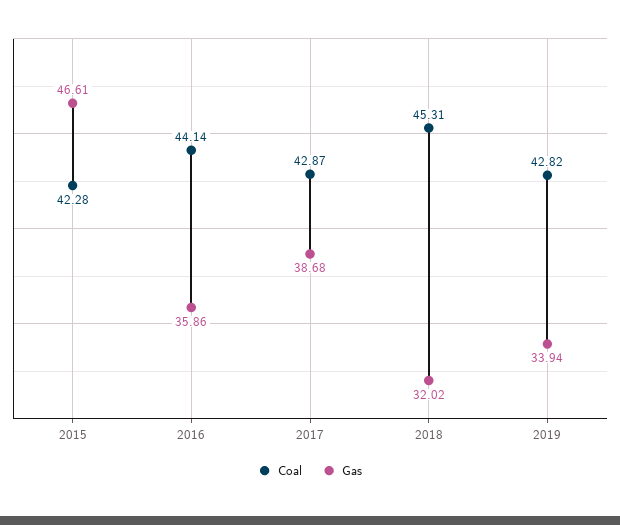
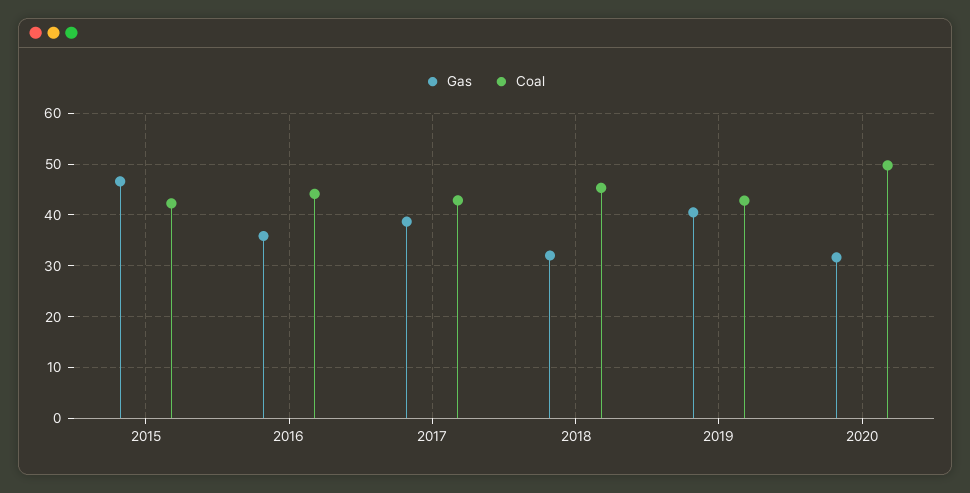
Gas, 2019: 33.94 -> 40
Gas, 2020: none -> 32
Coal, 2020: none -> 50

